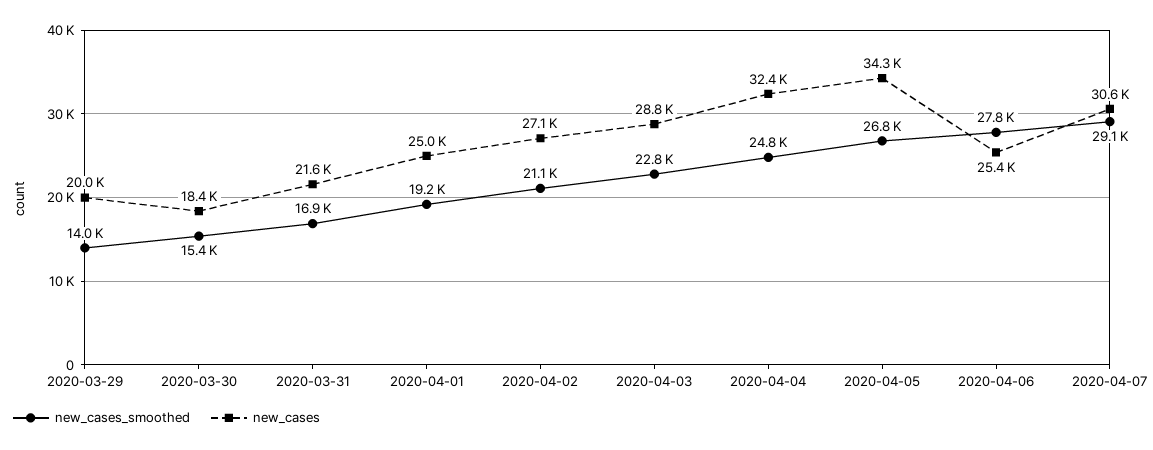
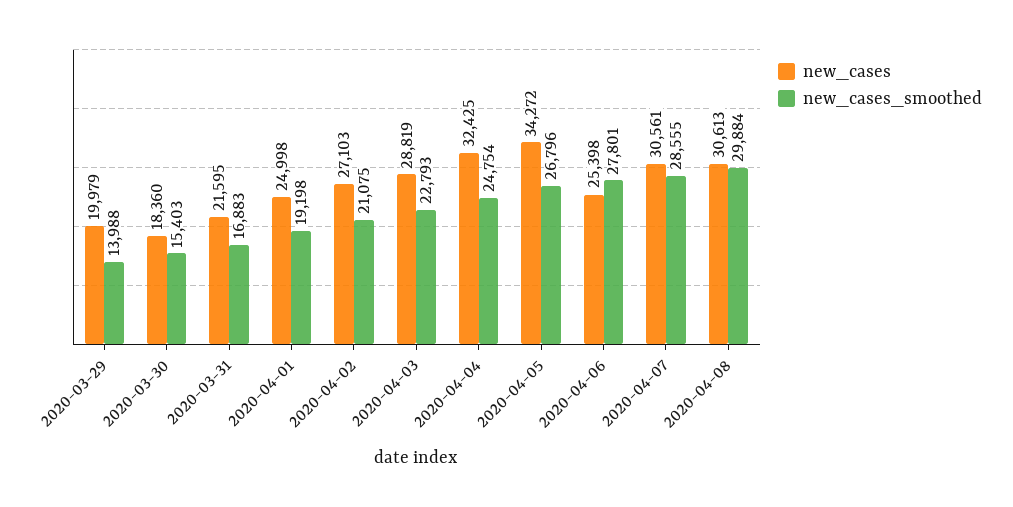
new_cases_smoothed, 2020-04-07: 29100 -> 28555
new_cases, 2020-04-08: none -> 30613
new_cases_smoothed, 2020-04-08: none -> 29884

